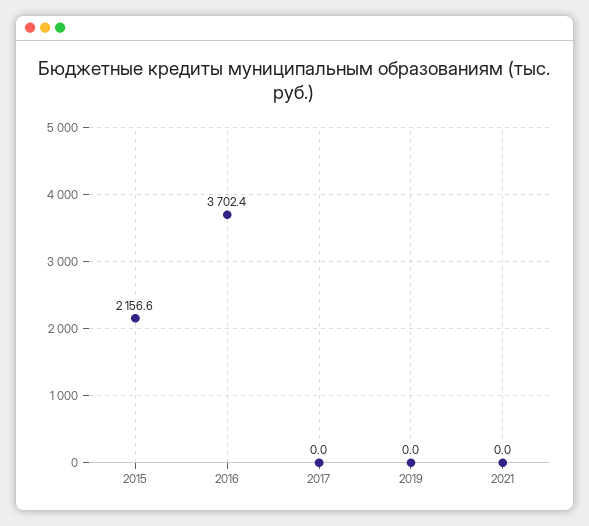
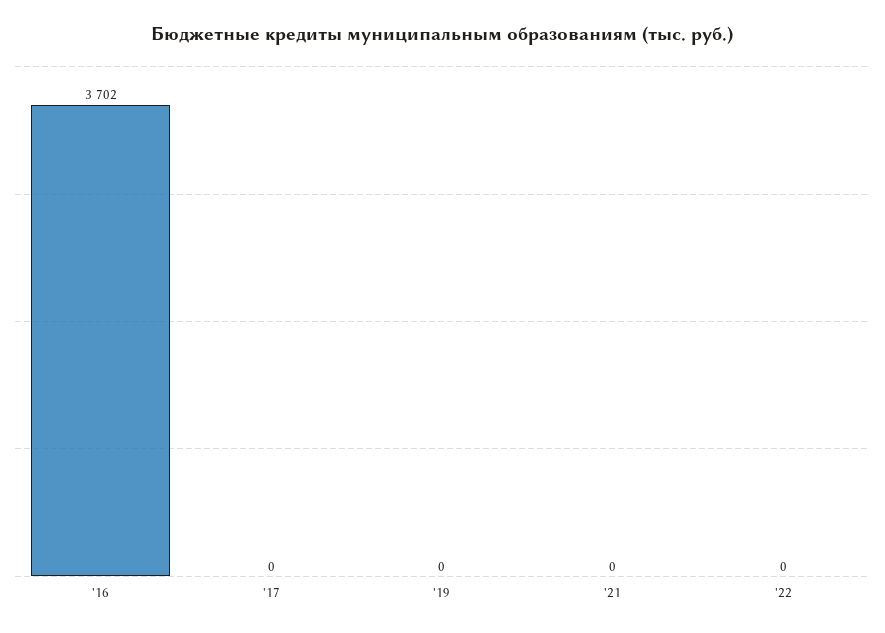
2015: 2156.6 -> none
'22: none -> 0

